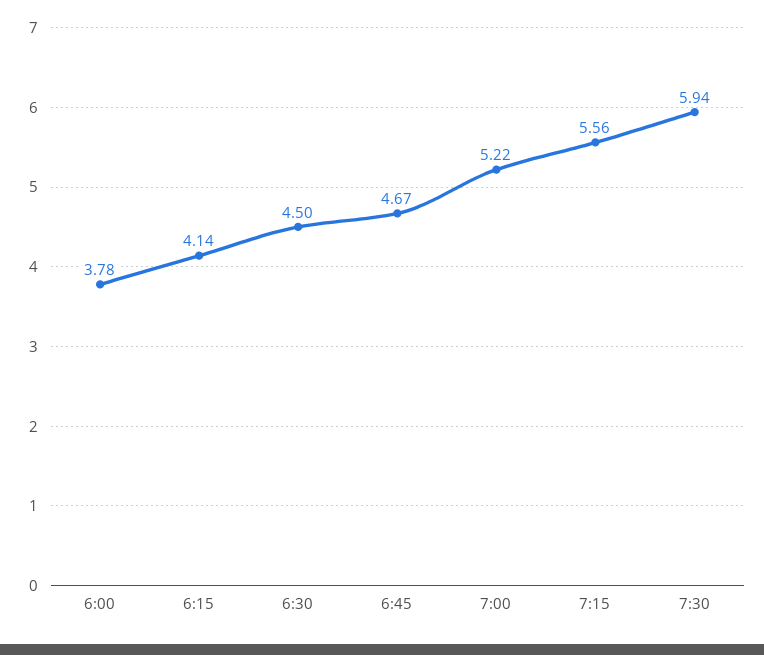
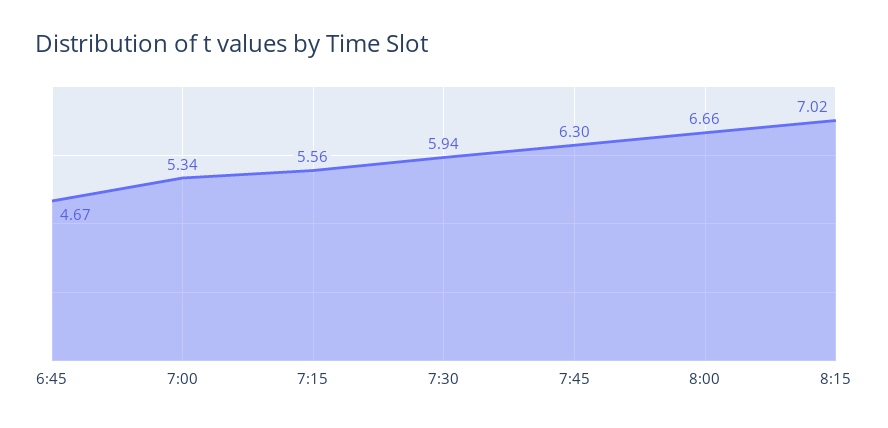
6:00: 3.78 -> none
6:15: 4.14 -> none
6:30: 4.5 -> none
7:00: 5.22 -> 5.34
7:45: none -> 6.3
8:00: none -> 6.66
8:15: none -> 7.02

